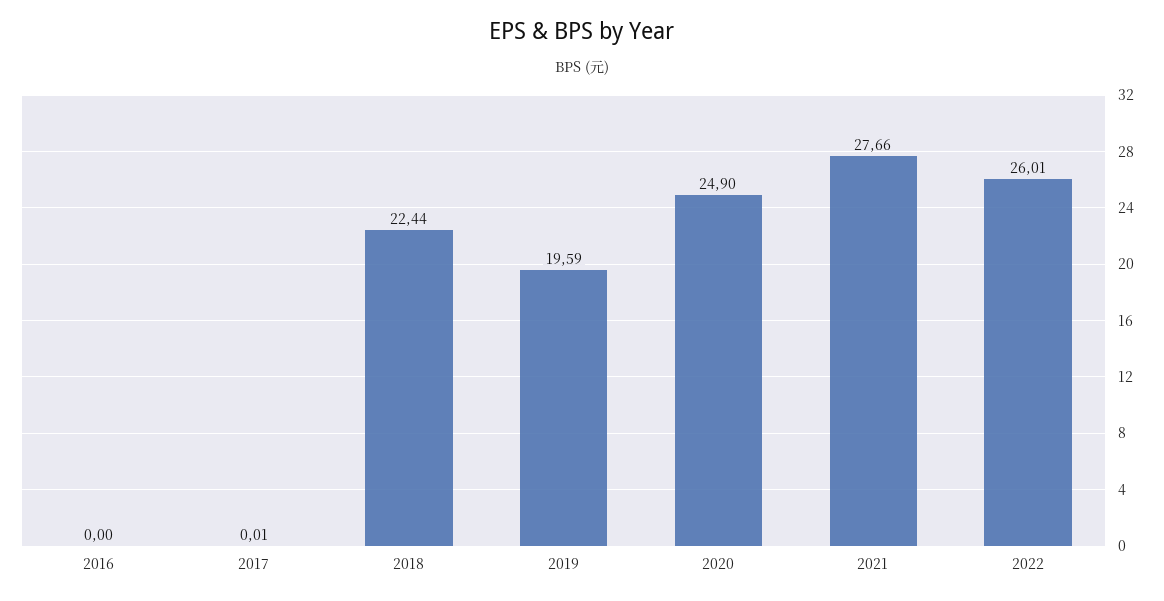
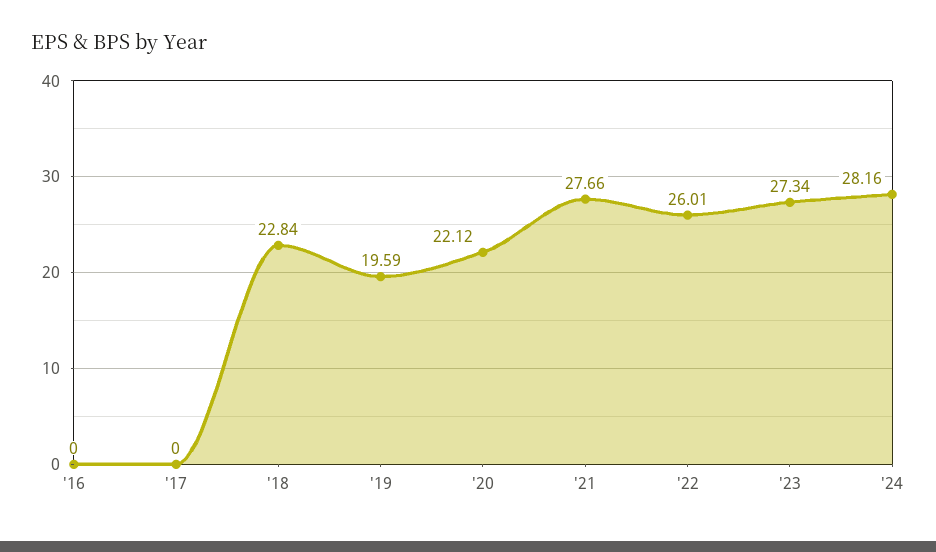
2017: 0.01 -> 0
2018: 22.44 -> 22.84
2020: 24.9 -> 22.12
'23: none -> 27.34
'24: none -> 28.16

